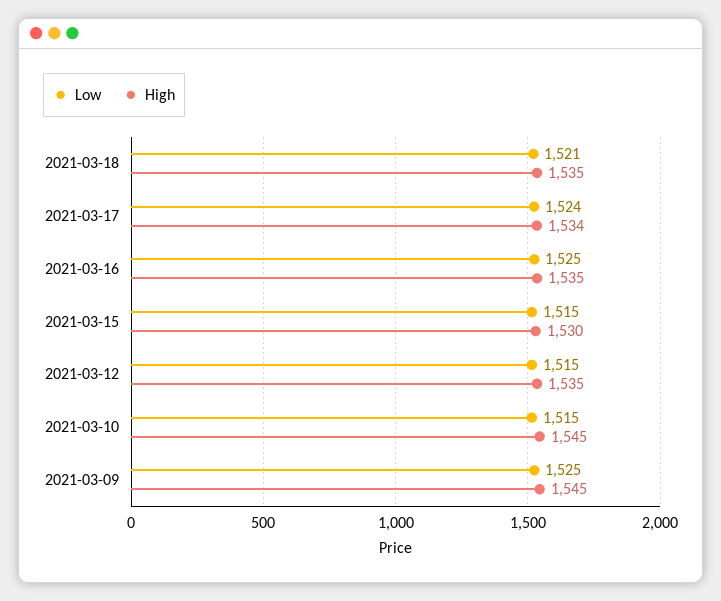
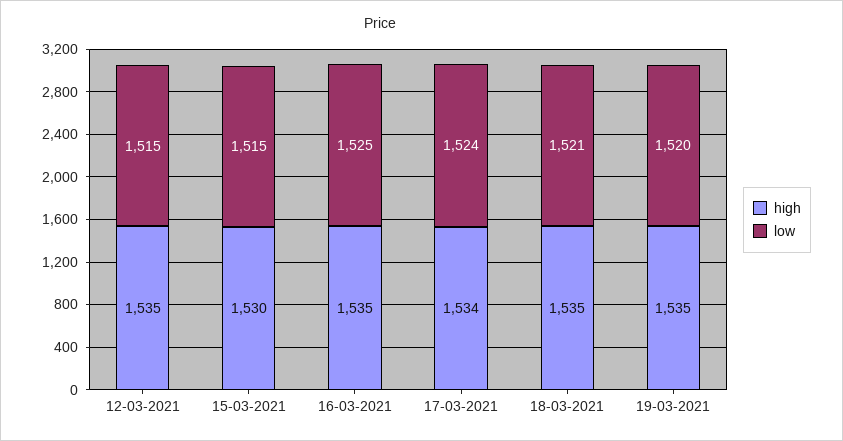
Low, 2021-03-10: 1515 -> none
High, 2021-03-10: 1545 -> none
Low, 2021-03-09: 1525 -> none
High, 2021-03-09: 1545 -> none
High, 19-03-2021: none -> 1535
Low, 19-03-2021: none -> 1520

